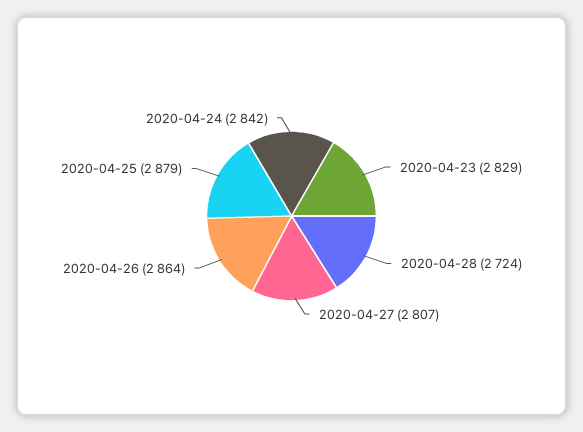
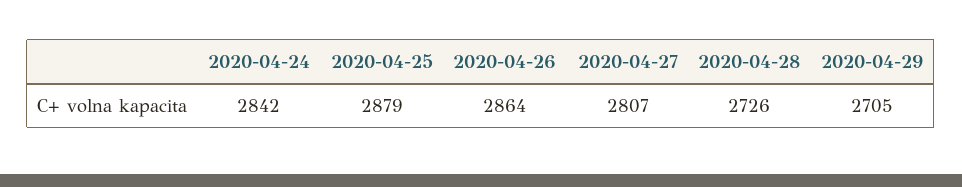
2020-04-23: 2829 -> none
2020-04-28: 2724 -> 2726
2020-04-29: none -> 2705

